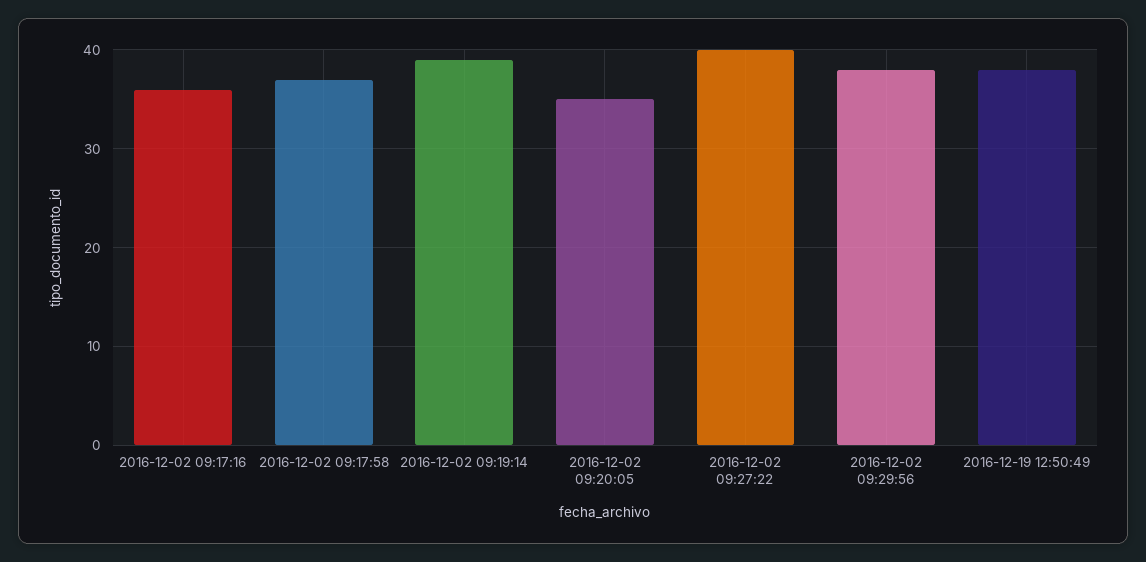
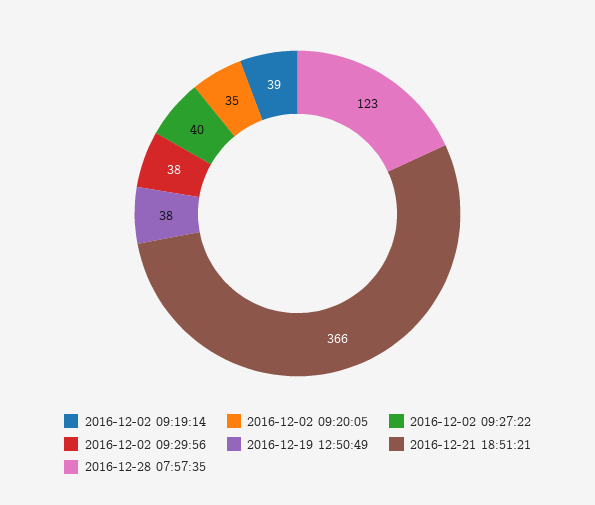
2016-12-02 09:17:16: 36 -> none
2016-12-02 09:17:58: 37 -> none
2016-12-21 18:51:21: none -> 366
2016-12-28 07:57:35: none -> 123

